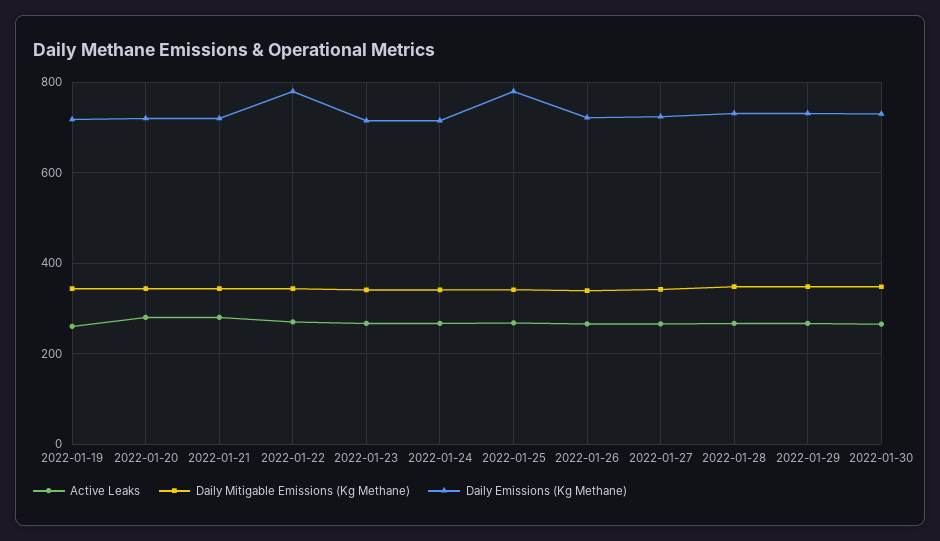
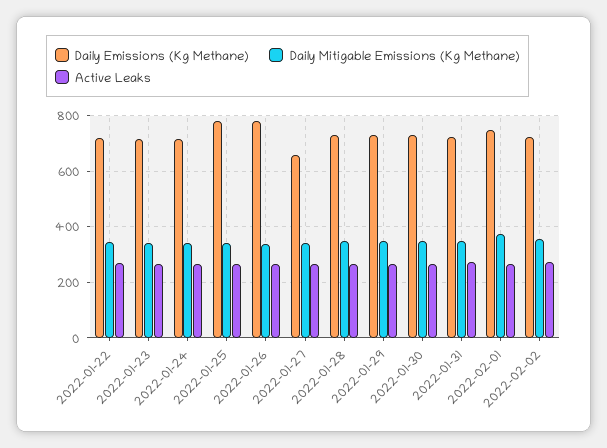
Active Leaks, 2022-01-19: 260 -> none
Daily Mitigable Emissions (Kg Methane), 2022-01-19: 340 -> none
Daily Emissions (Kg Methane), 2022-01-19: 720 -> none
Active Leaks, 2022-01-20: 280 -> none
Daily Mitigable Emissions (Kg Methane), 2022-01-20: 340 -> none
Daily Emissions (Kg Methane), 2022-01-20: 720 -> none
Active Leaks, 2022-01-21: 280 -> none
Daily Mitigable Emissions (Kg Methane), 2022-01-21: 340 -> none
Daily Emissions (Kg Methane), 2022-01-21: 720 -> none
Daily Emissions (Kg Methane), 2022-01-22: 780 -> 725
Daily Emissions (Kg Methane), 2022-01-26: 720 -> 775
Daily Emissions (Kg Methane), 2022-01-27: 720 -> 650
Daily Emissions (Kg Methane), 2022-01-31: none -> 725
Daily Mitigable Emissions (Kg Methane), 2022-01-31: none -> 350
Active Leaks, 2022-01-31: none -> 275
Daily Emissions (Kg Methane), 2022-02-01: none -> 750
Daily Mitigable Emissions (Kg Methane), 2022-02-01: none -> 375
Active Leaks, 2022-02-01: none -> 275
Daily Emissions (Kg Methane), 2022-02-02: none -> 725
Daily Mitigable Emissions (Kg Methane), 2022-02-02: none -> 350
Active Leaks, 2022-02-02: none -> 275

